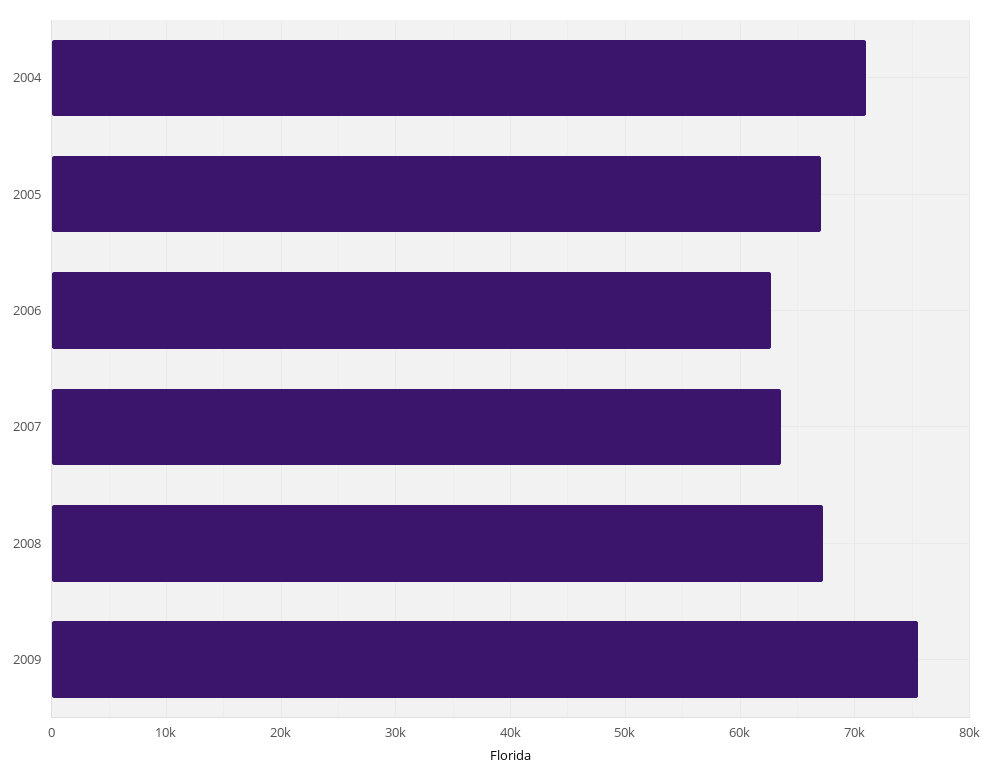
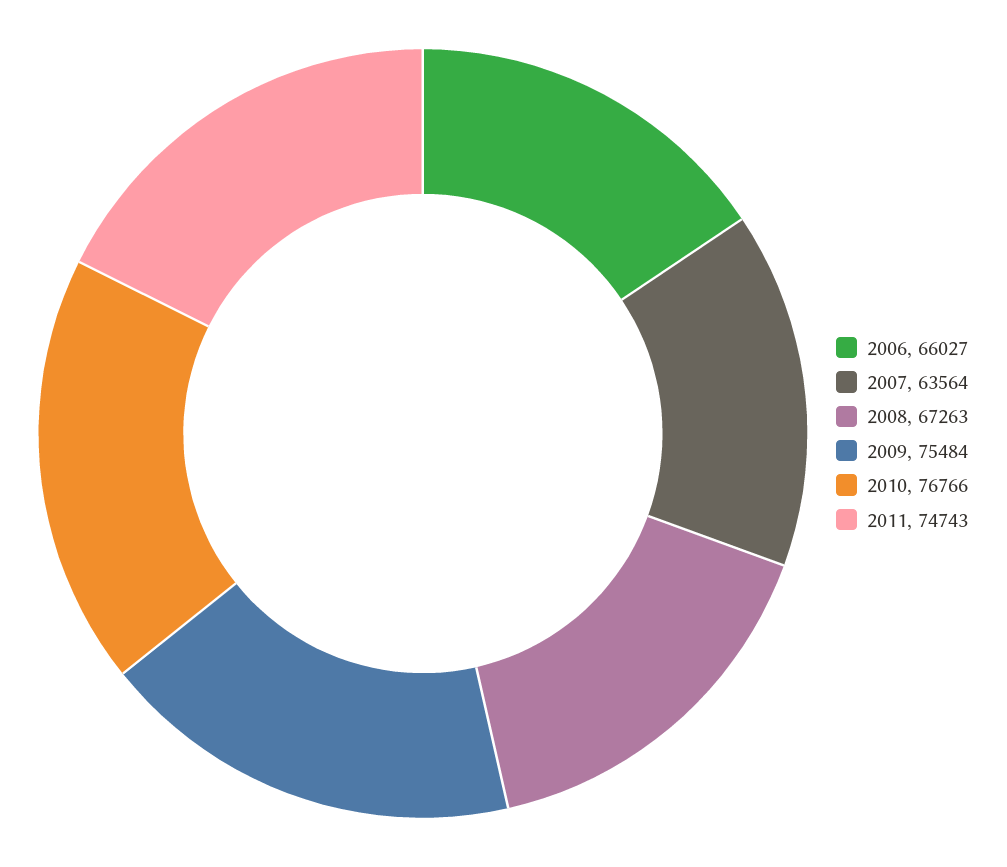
2004: 71000 -> none
2005: 67000 -> none
2006: 63000 -> 66027
2010: none -> 76766
2011: none -> 74743

